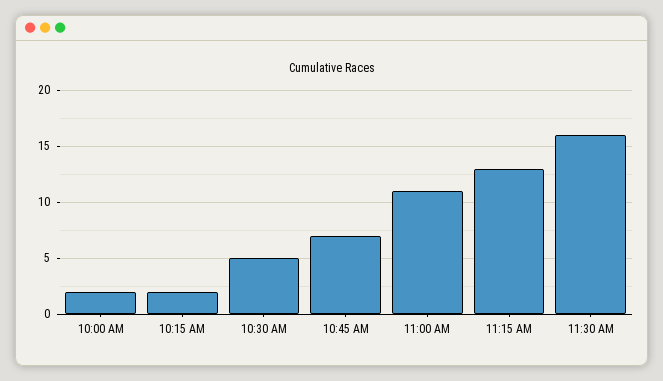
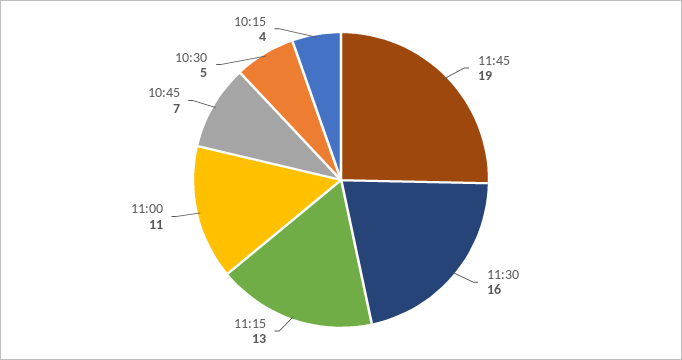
10:00 AM: 2 -> none
10:15 AM: 2 -> 4
11:45: none -> 19

